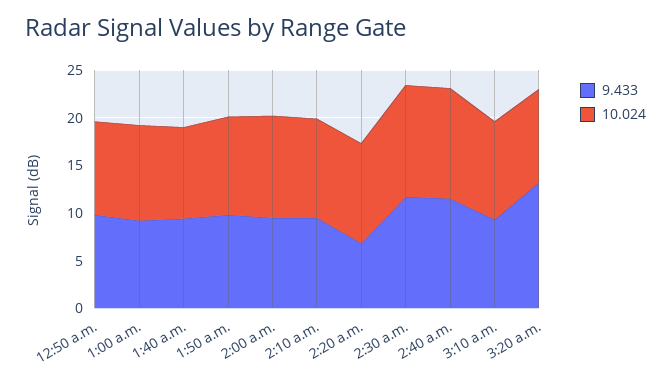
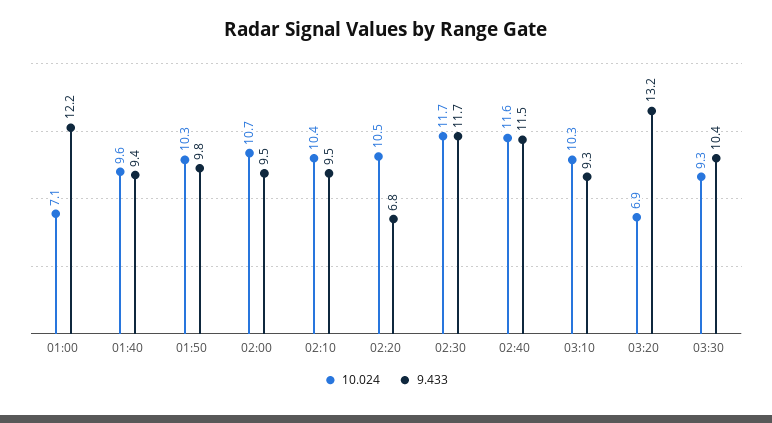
9.433, 12:50 a.m.: 10 -> none
10.024, 12:50 a.m.: 10 -> none
9.433, 1:00 a.m.: 9 -> 12.2
10.024, 1:00 a.m.: 10 -> 7.1
10.024, 3:20 a.m.: 10 -> 6.9
10.024, 03:30: none -> 9.3
9.433, 03:30: none -> 10.4

